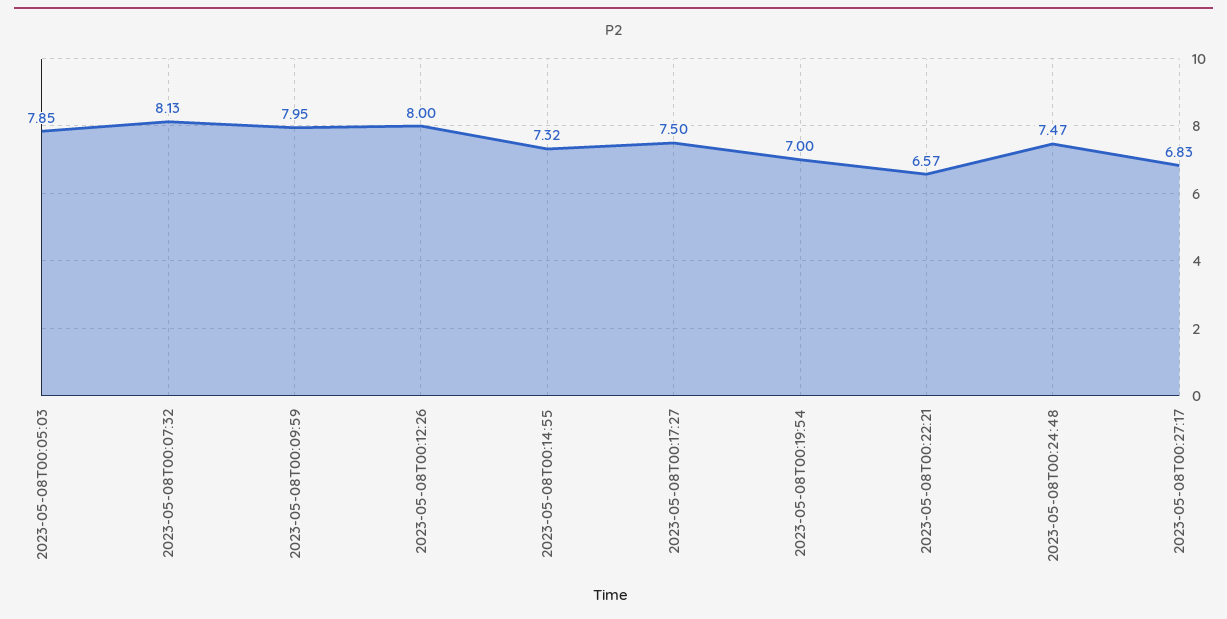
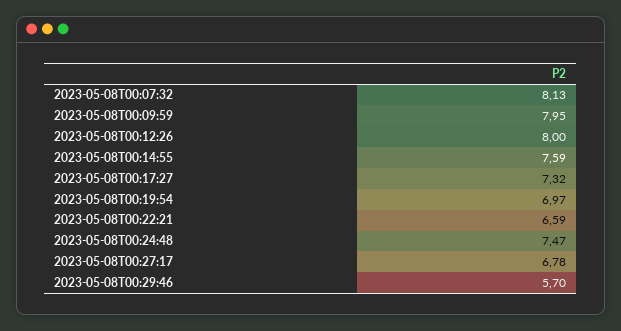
2023-05-08T00:05:03: 7.85 -> none
2023-05-08T00:14:55: 7.32 -> 7.59
2023-05-08T00:17:27: 7.5 -> 7.32
2023-05-08T00:19:54: 7 -> 6.97
2023-05-08T00:22:21: 6.57 -> 6.59
2023-05-08T00:27:17: 6.83 -> 6.78
2023-05-08T00:29:46: none -> 5.7

